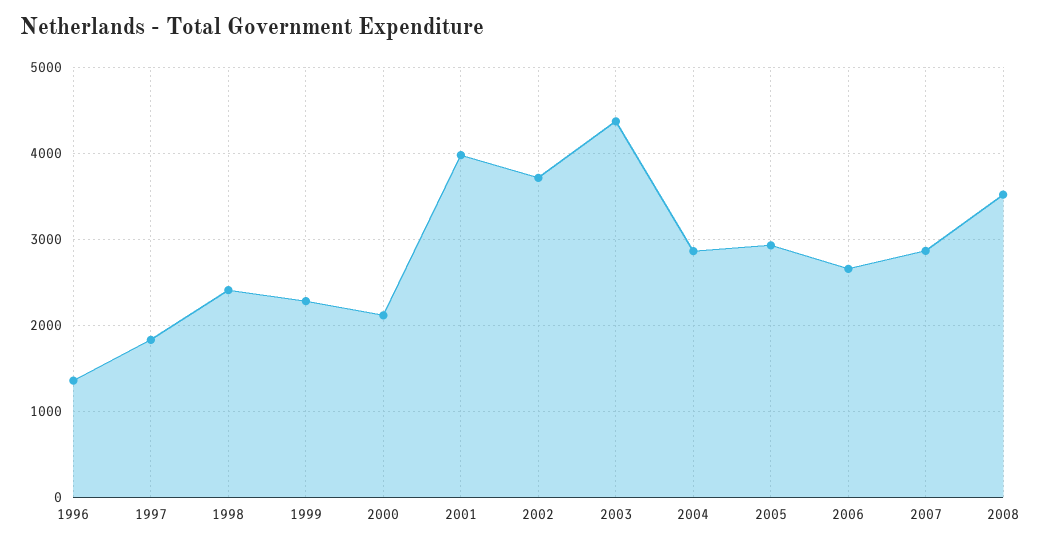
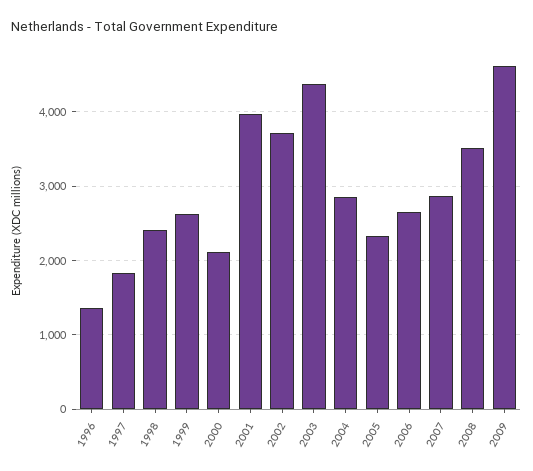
1999: 2300 -> 2600
2005: 2900 -> 2300
2009: none -> 4600

